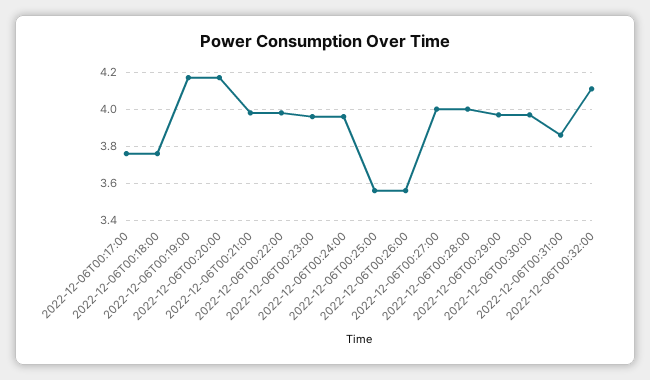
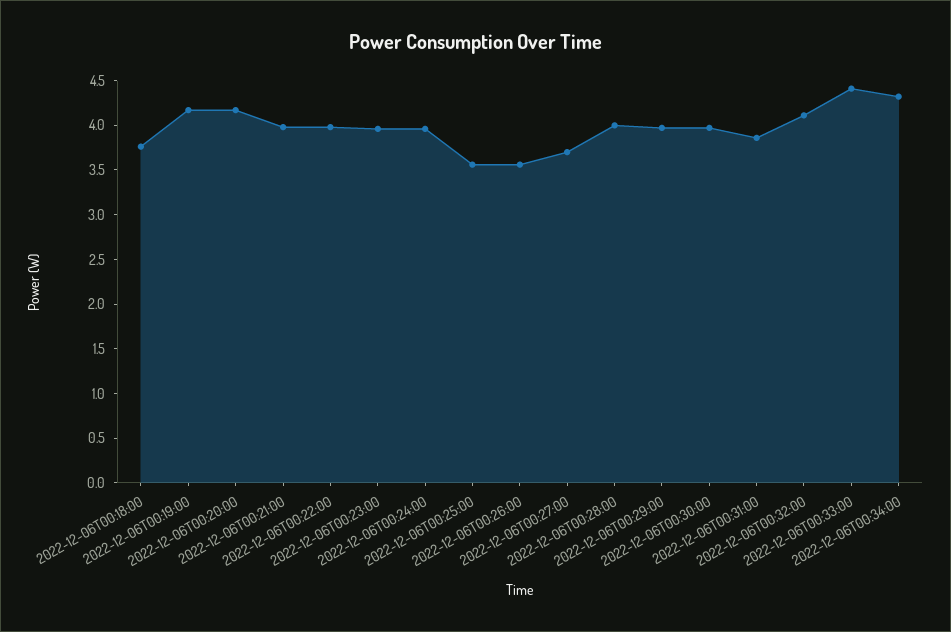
2022-12-06T00:17:00: 3.75 -> none
2022-12-06T00:27:00: 4 -> 3.7
2022-12-06T00:33:00: none -> 4.4
2022-12-06T00:34:00: none -> 4.3

